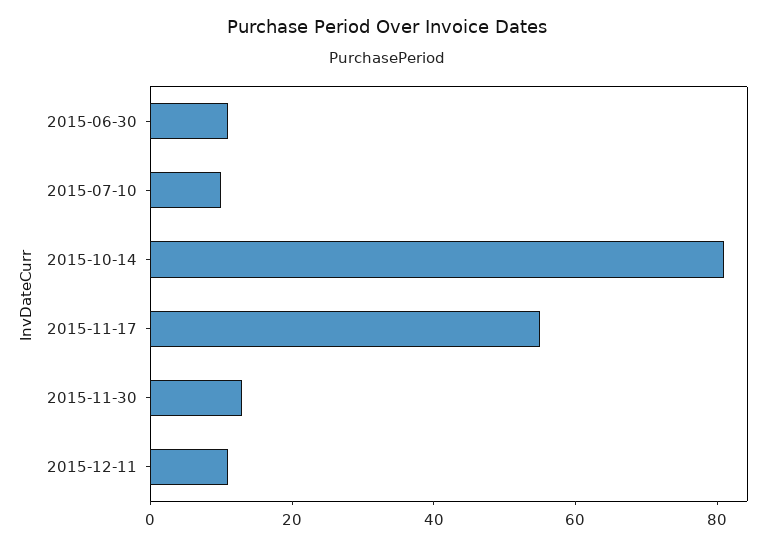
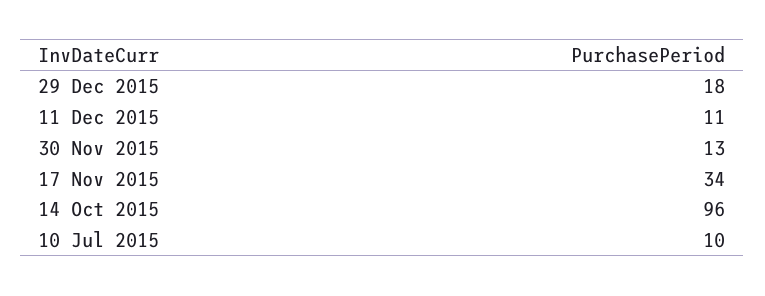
2015-06-30: 10 -> none
2015-10-14: 80 -> 96
2015-11-17: 55 -> 34
29 Dec 2015: none -> 18

